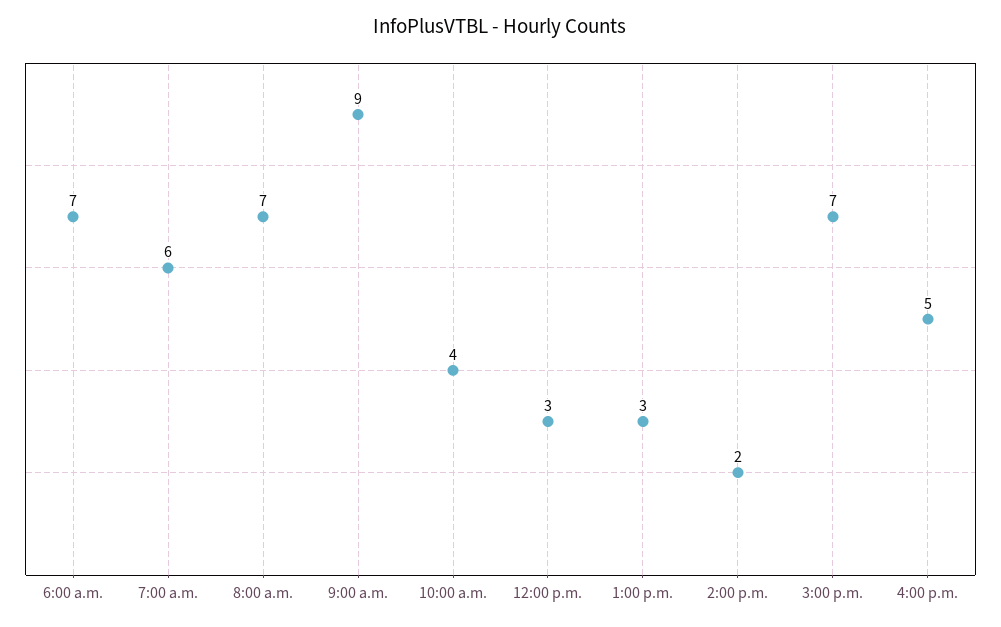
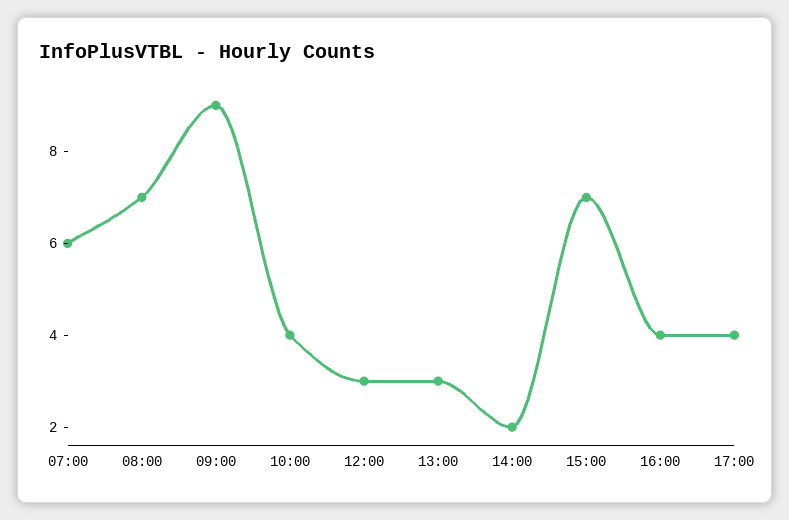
6:00 a.m.: 7 -> none
4:00 p.m.: 5 -> 4
17:00: none -> 4

